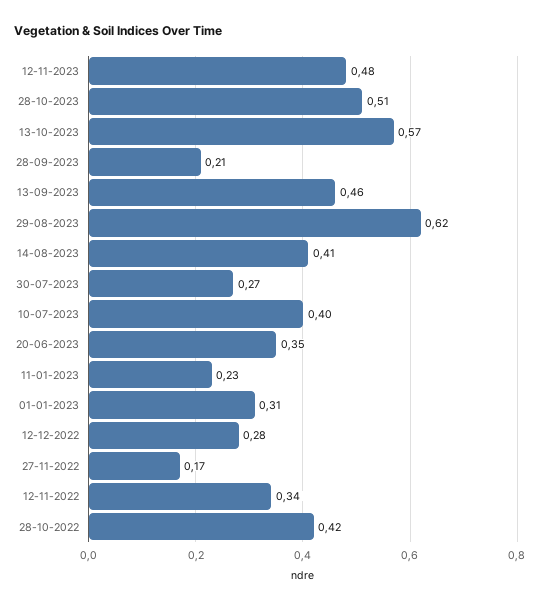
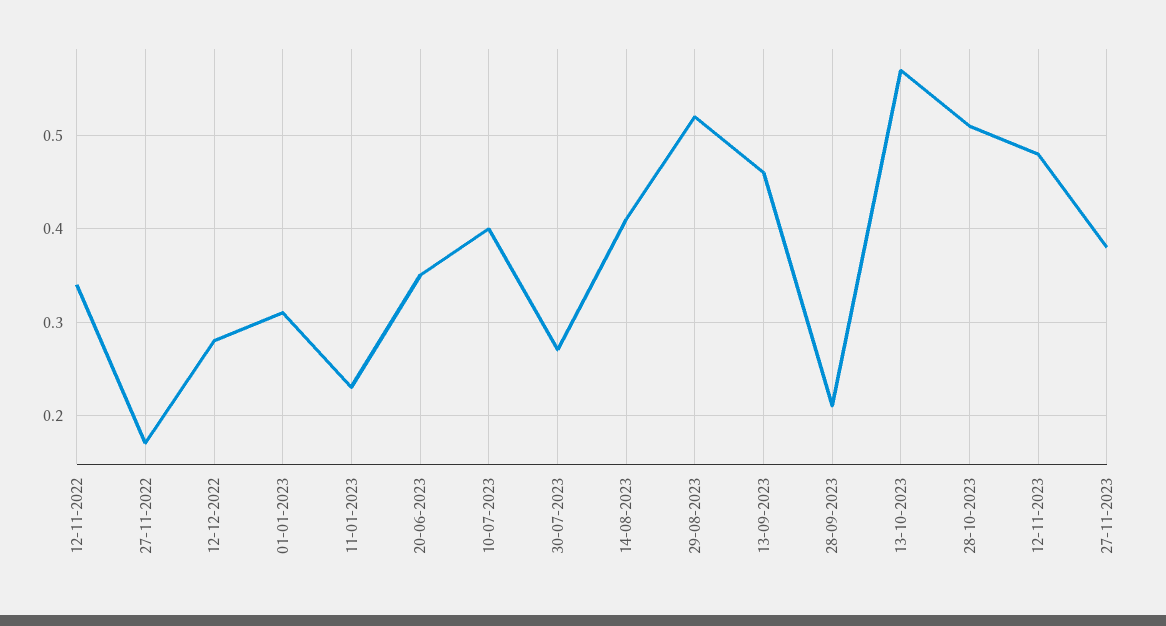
29-08-2023: 0.62 -> 0.52
28-10-2022: 0.42 -> none
27-11-2023: none -> 0.38

